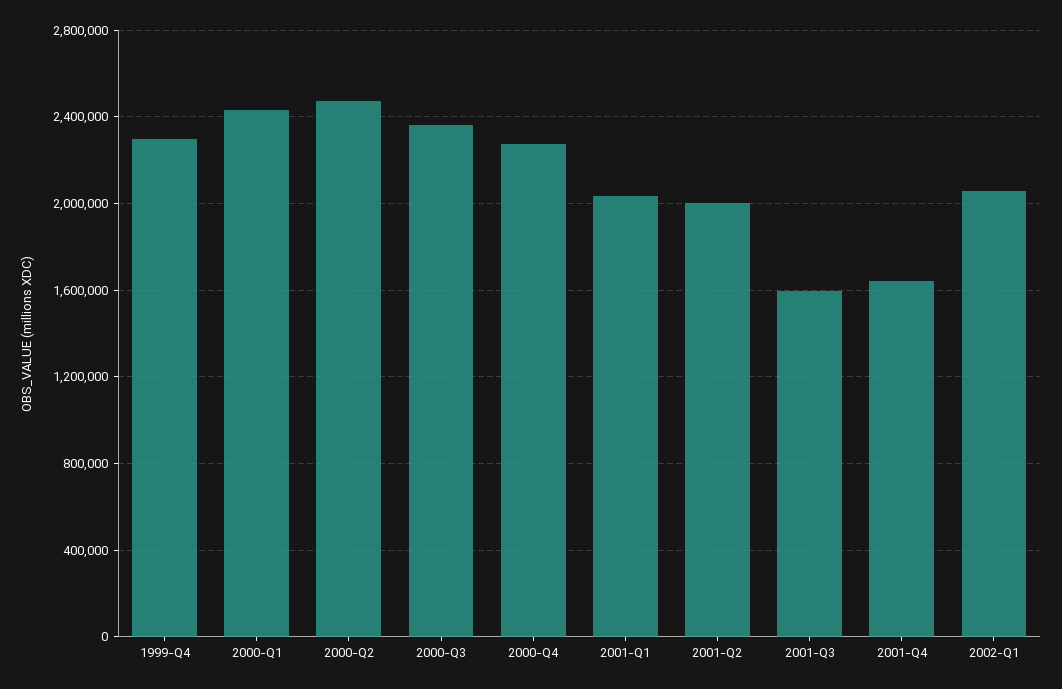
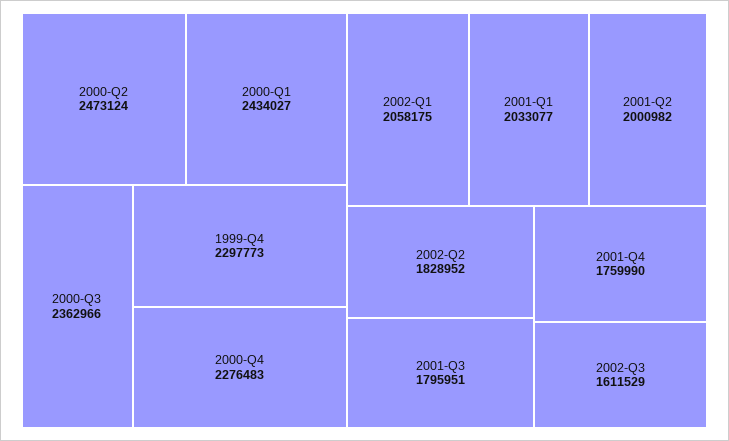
2001-Q3: 1600000 -> 1795951
2001-Q4: 1650000 -> 1759990
2002-Q2: none -> 1828952
2002-Q3: none -> 1611529

